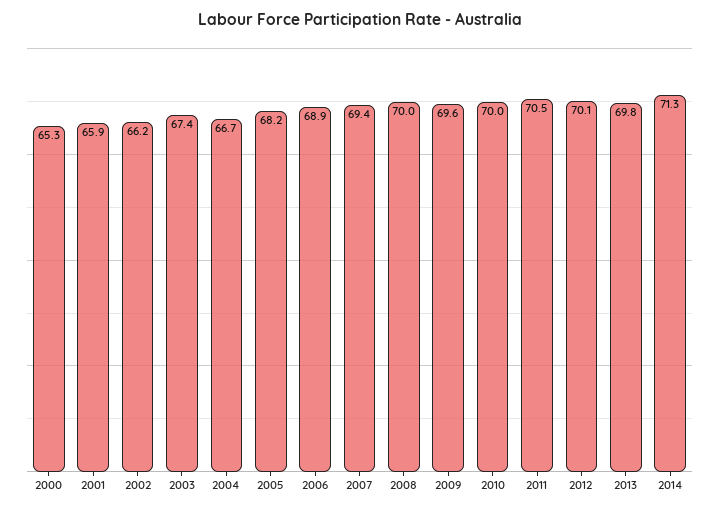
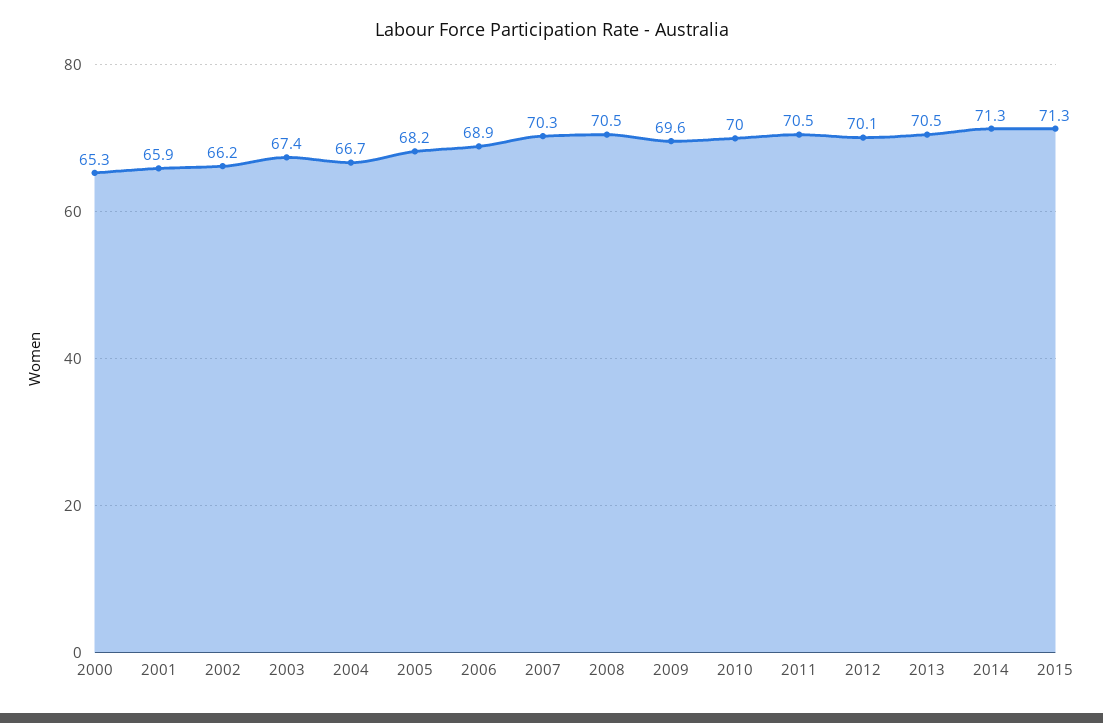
2007: 69.4 -> 70.3
2008: 70 -> 70.5
2013: 69.8 -> 70.5
2015: none -> 71.3

